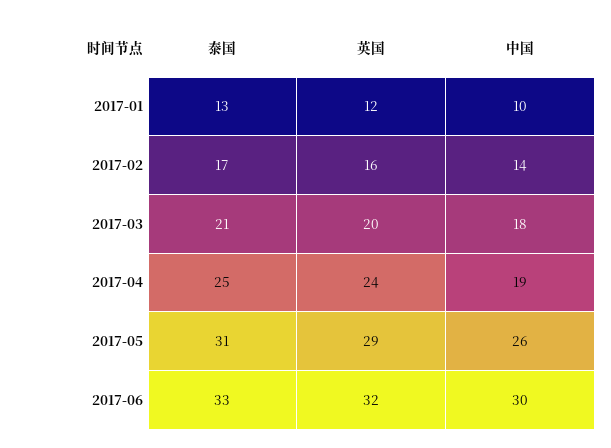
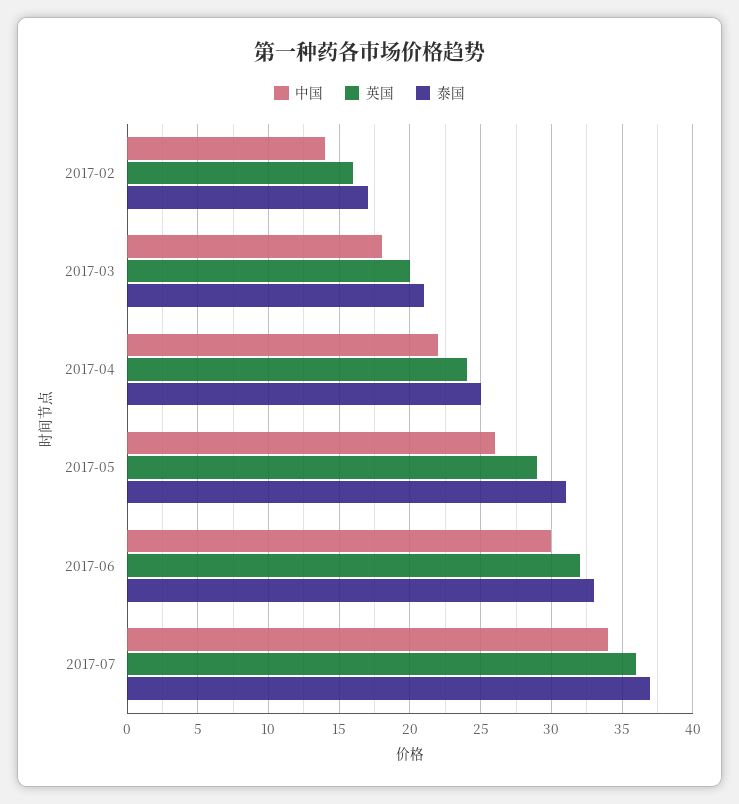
泰国, 2017-01: 13 -> none
英国, 2017-01: 12 -> none
中国, 2017-01: 10 -> none
中国, 2017-04: 19 -> 22
中国, 2017-07: none -> 34
英国, 2017-07: none -> 36
泰国, 2017-07: none -> 37

